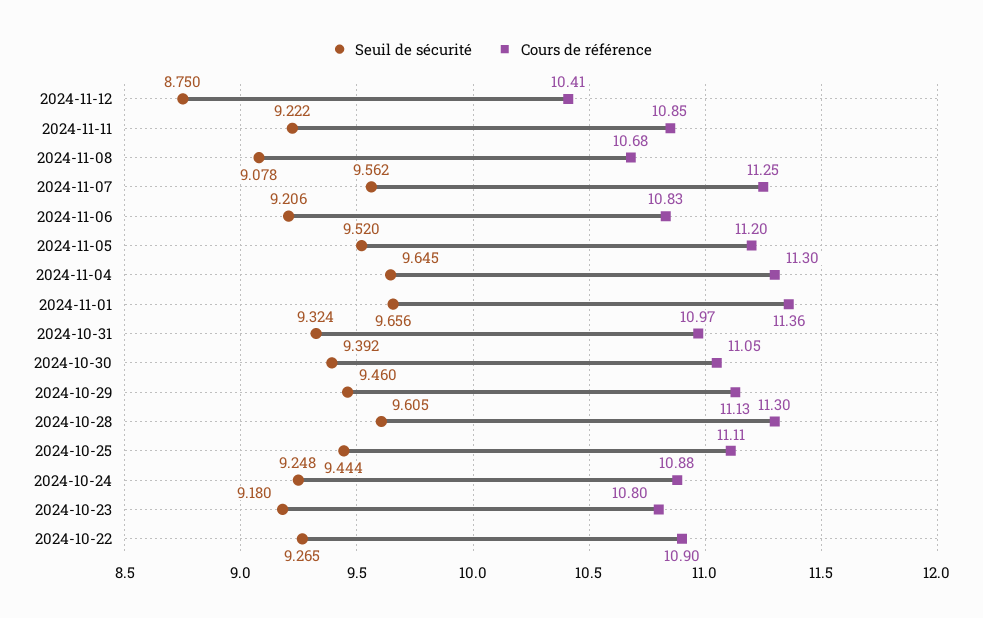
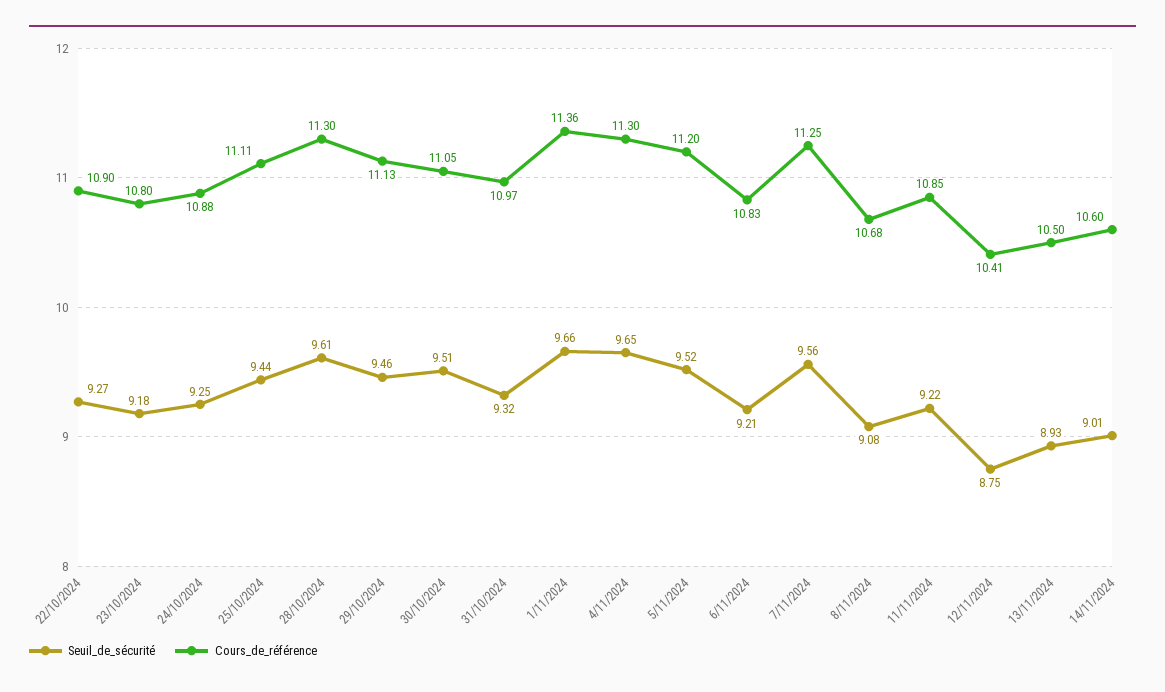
Seuil de sécurité, 2024-10-30: 9.392 -> 9.51
Seuil de sécurité, 13/11/2024: none -> 8.93
Cours de référence, 13/11/2024: none -> 10.5
Seuil de sécurité, 14/11/2024: none -> 9.01
Cours de référence, 14/11/2024: none -> 10.6

